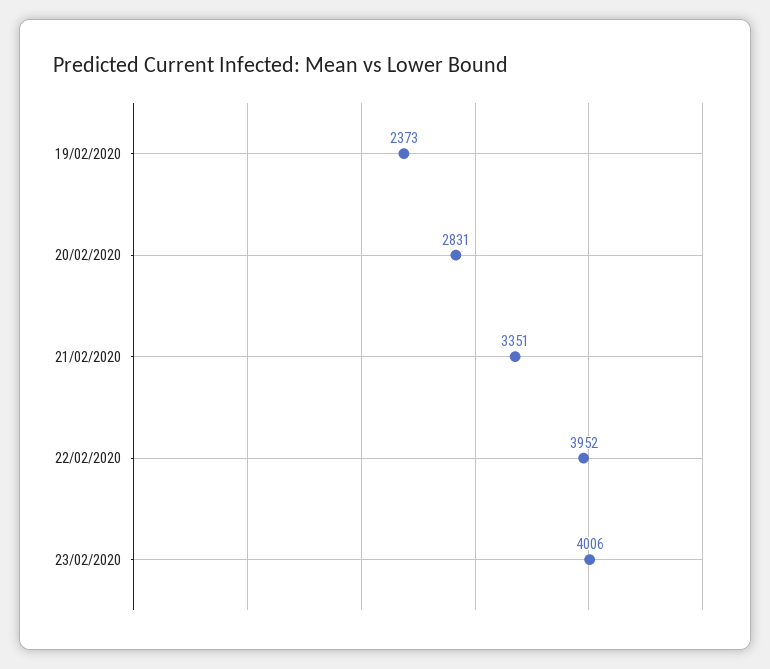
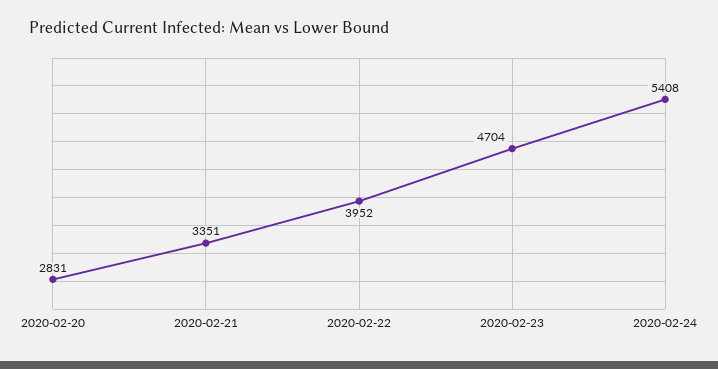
19/02/2020: 2373 -> none
23/02/2020: 4006 -> 4704
2020-02-24: none -> 5408

